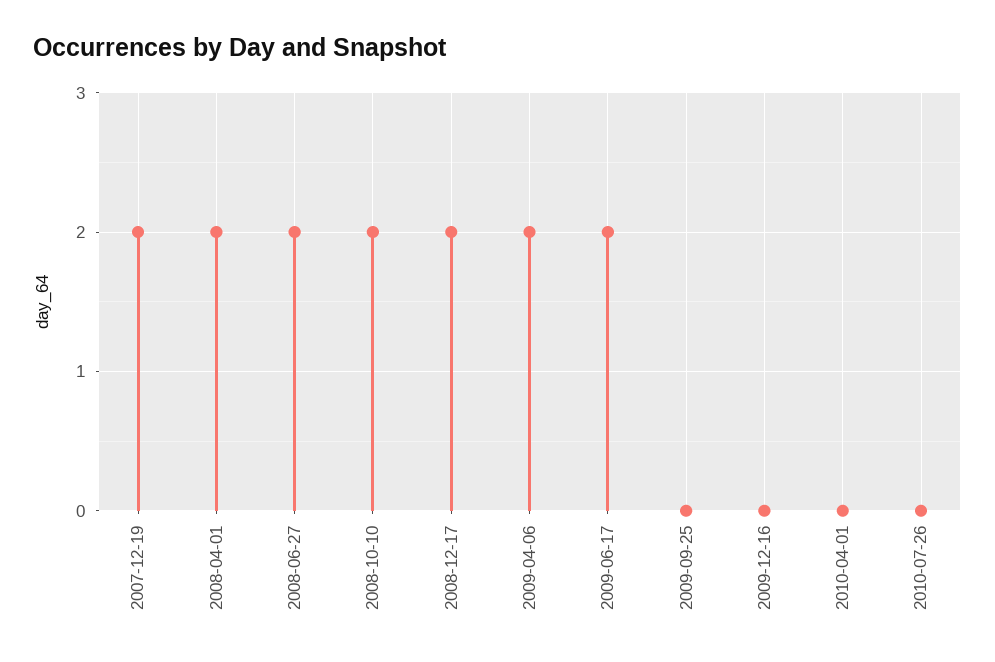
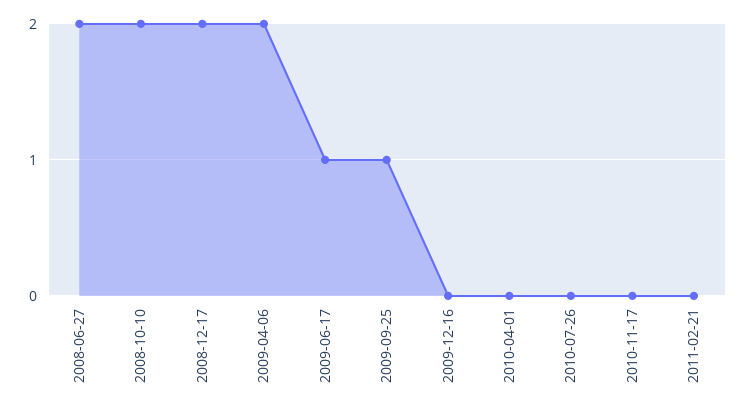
2007-12-19: 2 -> none
2008-04-01: 2 -> none
2009-06-17: 2 -> 1
2009-09-25: 0 -> 1
2010-11-17: none -> 0
2011-02-21: none -> 0

